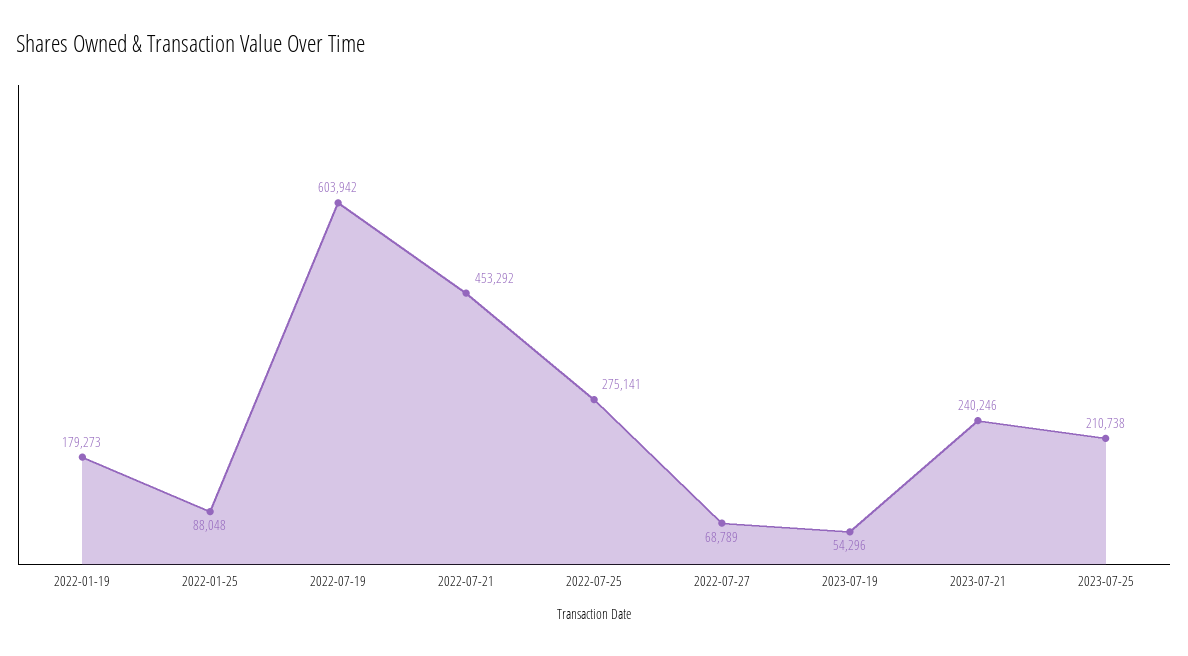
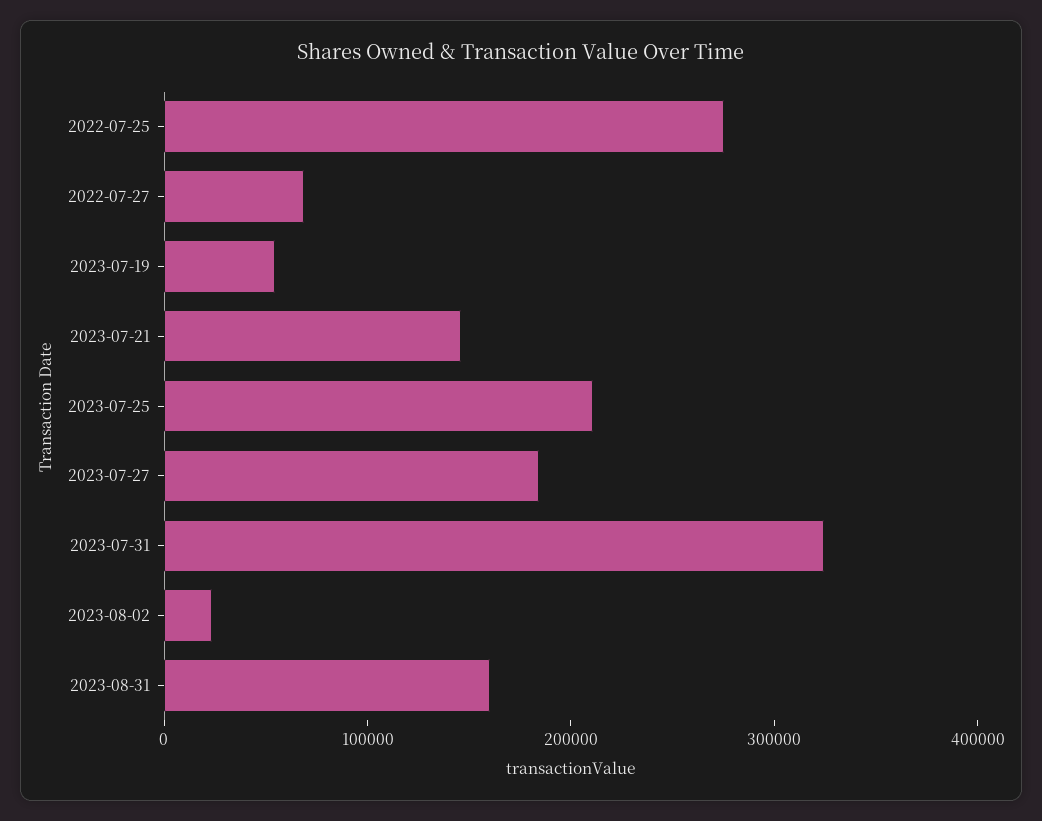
2022-01-19: 179273 -> none
2022-01-25: 88048 -> none
2022-07-19: 603942 -> none
2022-07-21: 453292 -> none
2023-07-21: 240246 -> 140000
2023-07-27: none -> 180000
2023-07-31: none -> 320000
2023-08-02: none -> 20000
2023-08-31: none -> 160000

